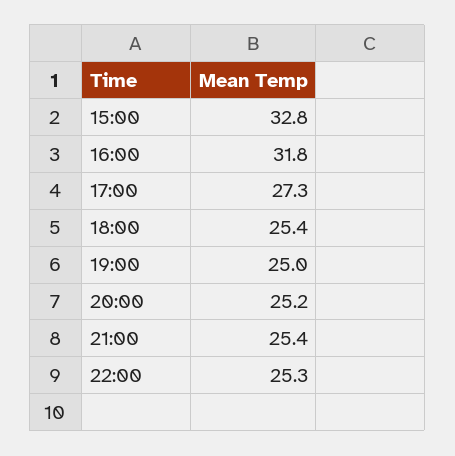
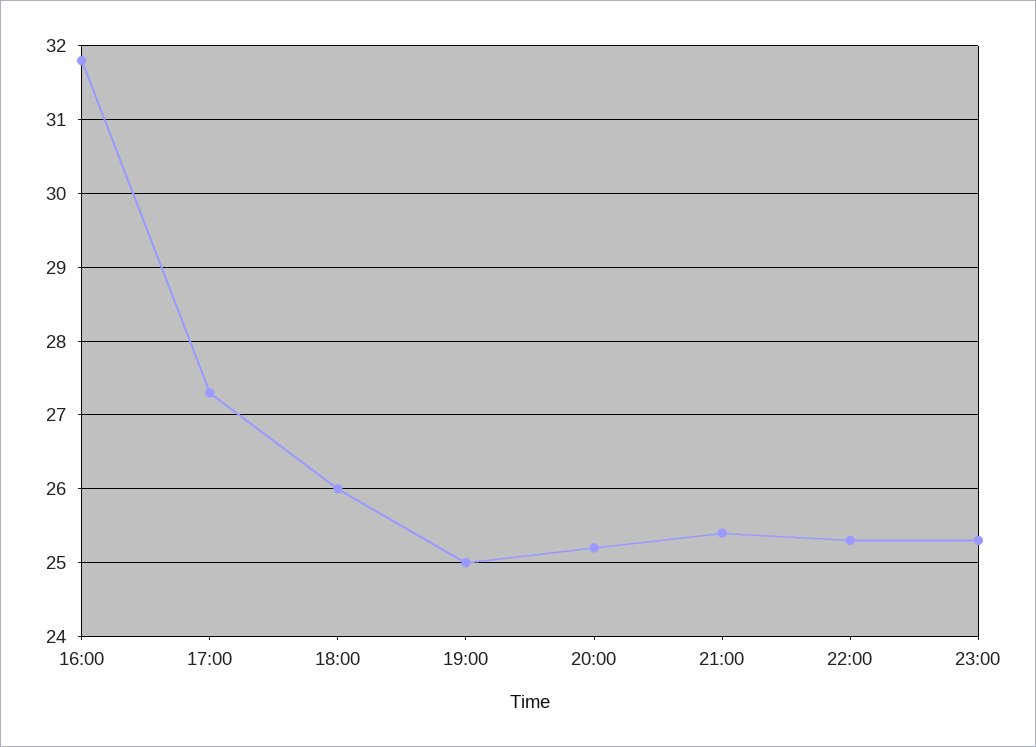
15:00: 32.8 -> none
18:00: 25.4 -> 26
23:00: none -> 25.3

